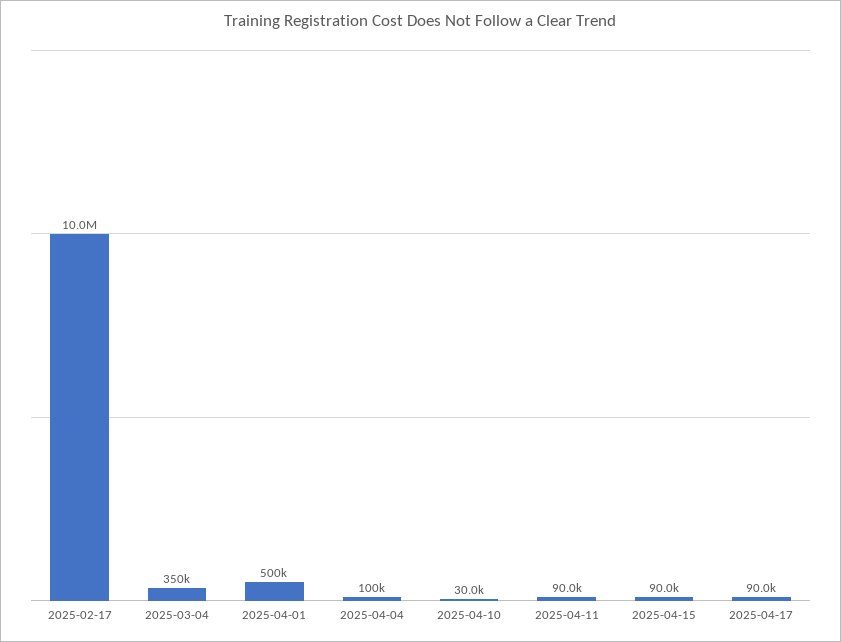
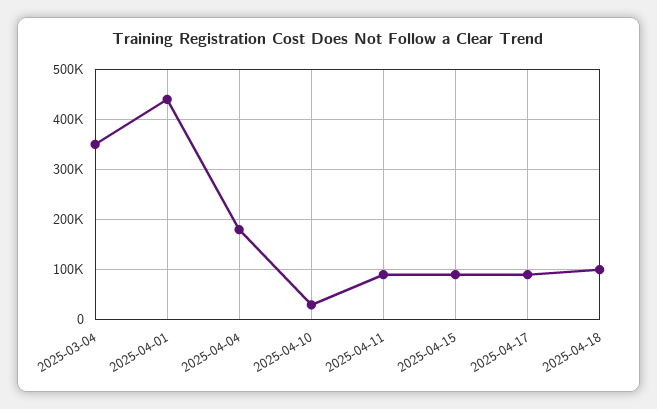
2025-02-17: 10000000 -> none
2025-04-01: 500000 -> 440000
2025-04-04: 100000 -> 180000
2025-04-18: none -> 100000

